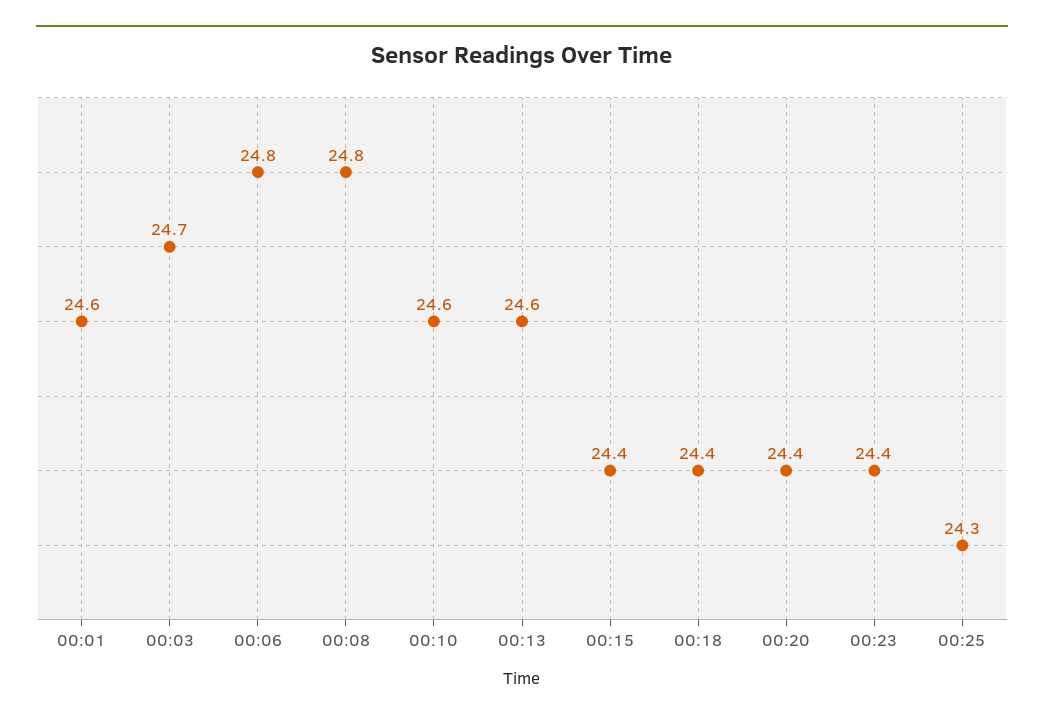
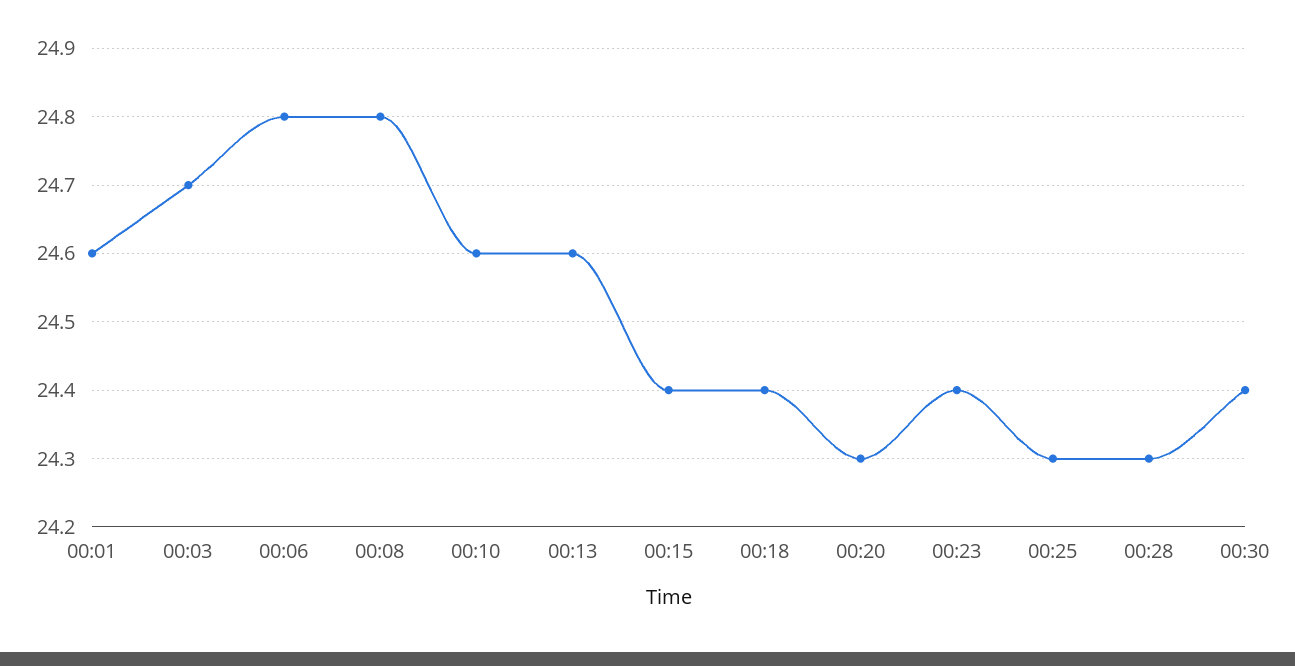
00:20: 24.4 -> 24.3
00:28: none -> 24.3
00:30: none -> 24.4

